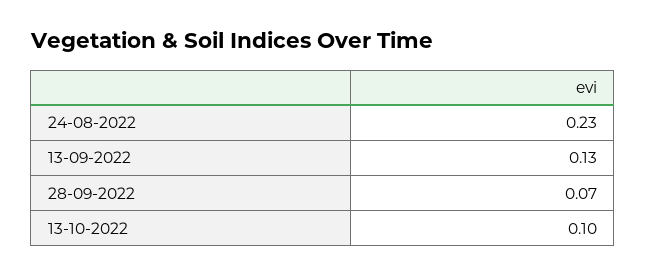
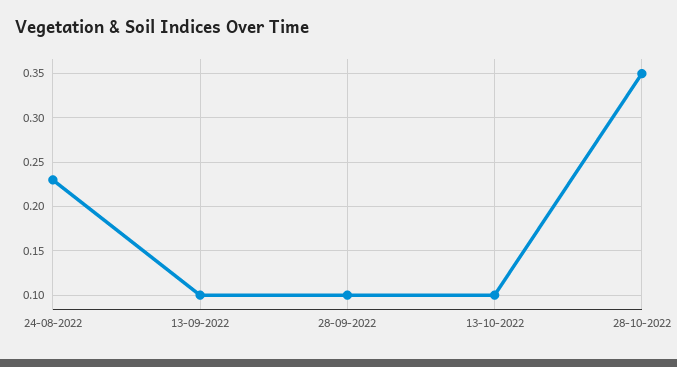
13-09-2022: 0.13 -> 0.1
28-09-2022: 0.07 -> 0.1
28-10-2022: none -> 0.35

